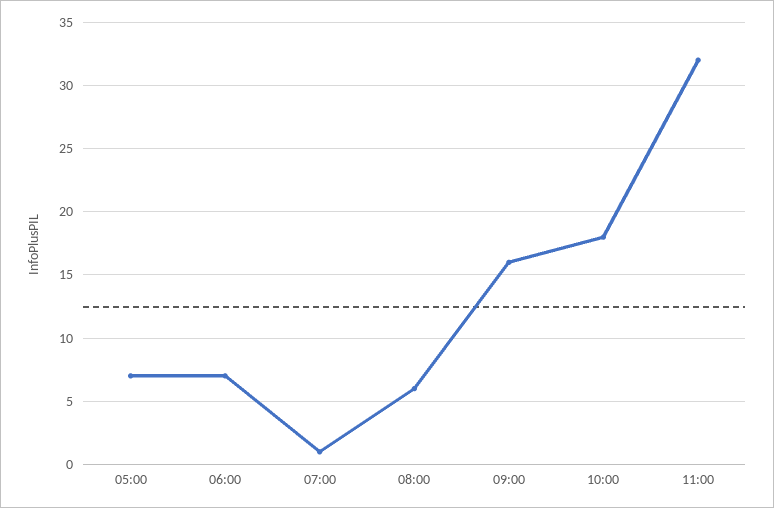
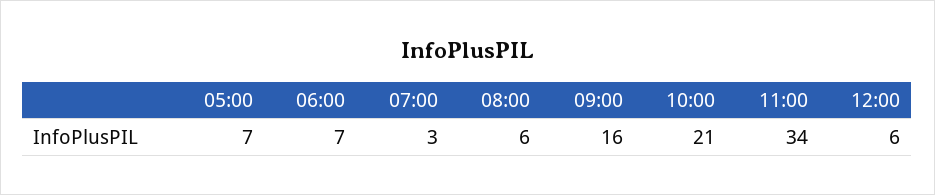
07:00: 1 -> 3
10:00: 18 -> 21
11:00: 32 -> 34
12:00: none -> 6

